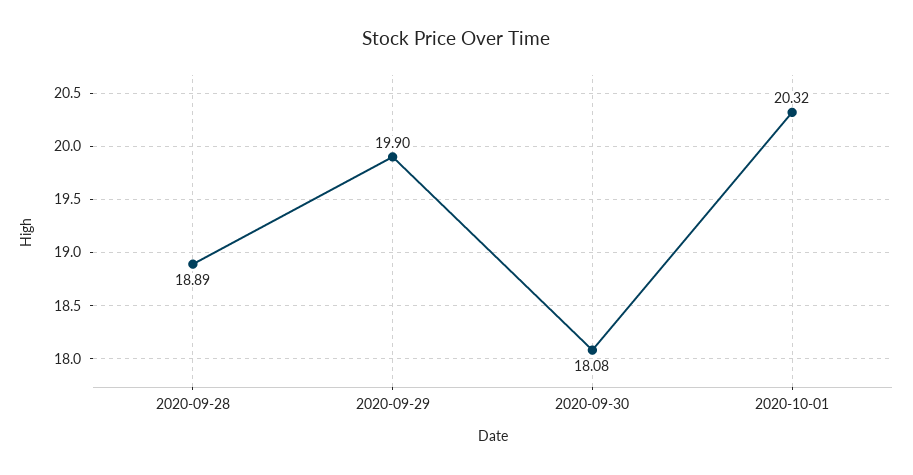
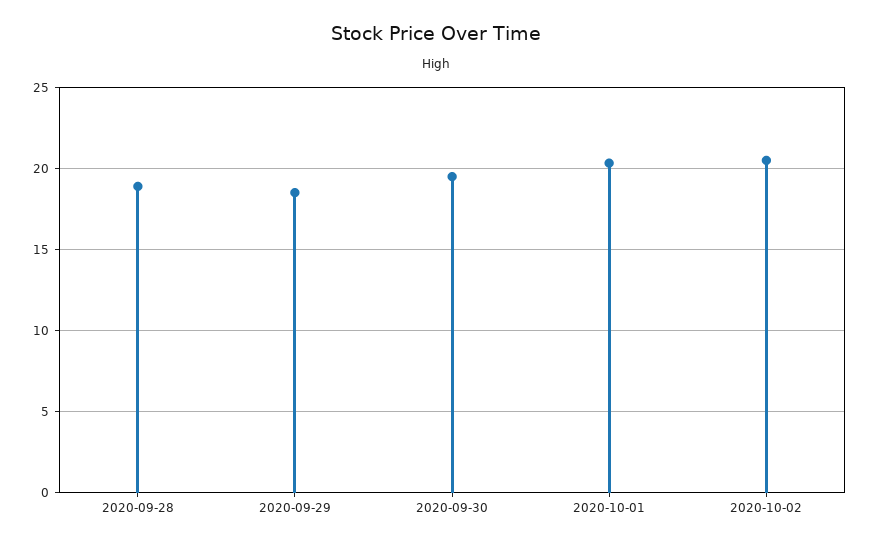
2020-09-29: 19.9 -> 18.5
2020-09-30: 18.08 -> 19.5
2020-10-02: none -> 20.5

